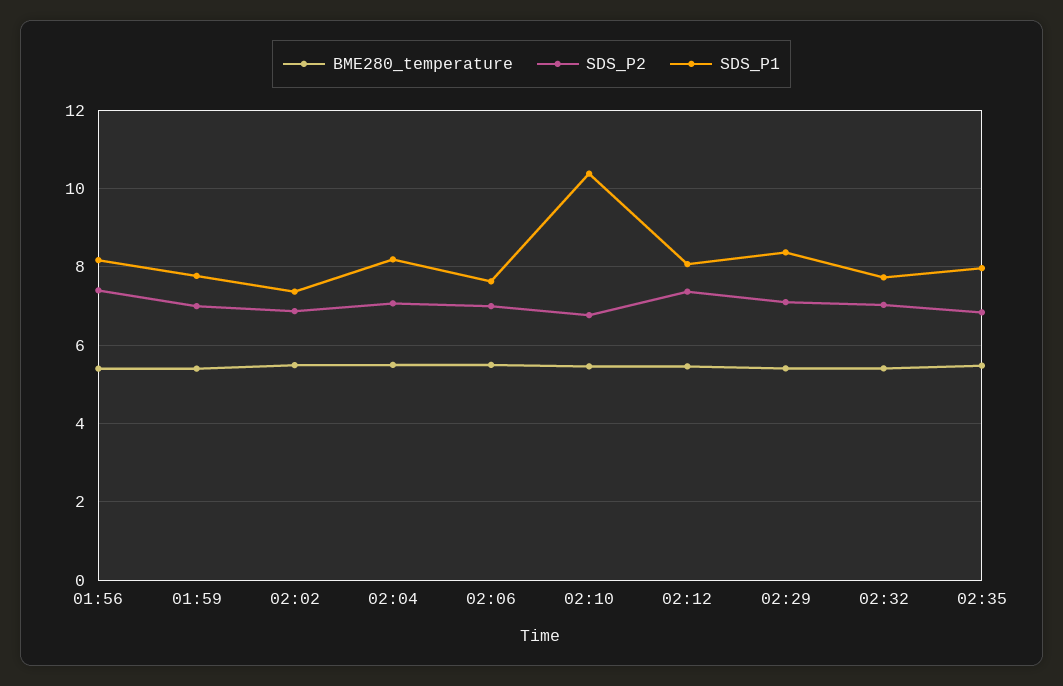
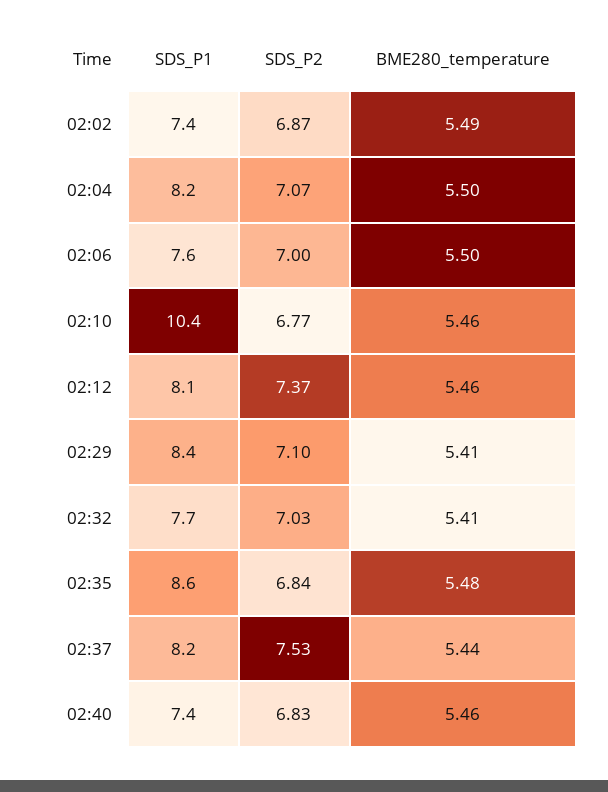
BME280_temperature, 01:56: 5.4 -> none
SDS_P2, 01:56: 7.4 -> none
SDS_P1, 01:56: 8.2 -> none
BME280_temperature, 01:59: 5.4 -> none
SDS_P2, 01:59: 7 -> none
SDS_P1, 01:59: 7.8 -> none
SDS_P1, 02:35: 8 -> 8.6
SDS_P1, 02:37: none -> 8.2
SDS_P2, 02:37: none -> 7.53
BME280_temperature, 02:37: none -> 5.44
SDS_P1, 02:40: none -> 7.4
SDS_P2, 02:40: none -> 6.83
BME280_temperature, 02:40: none -> 5.46

